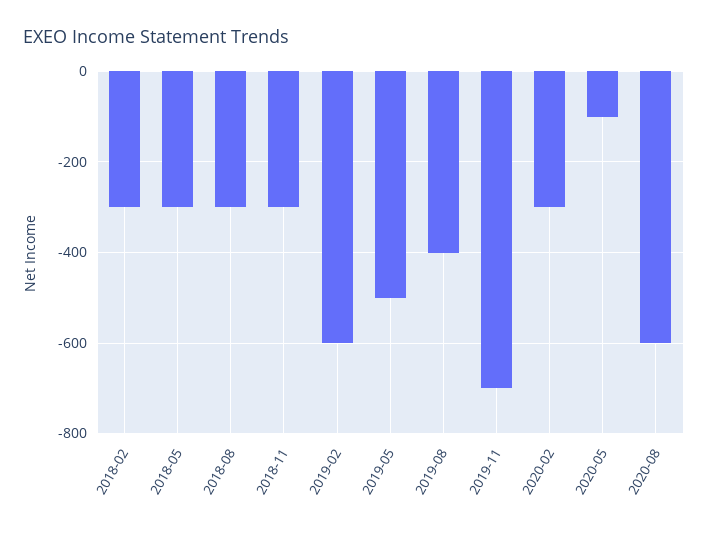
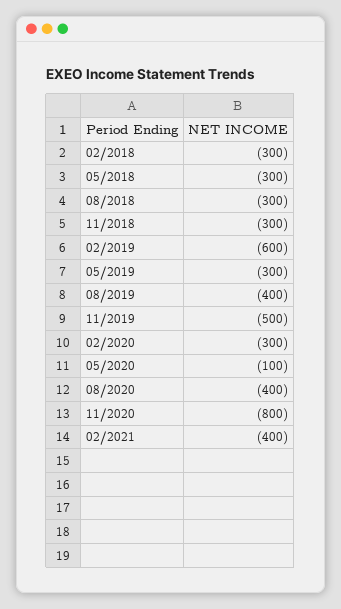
2019-05: -500 -> -300
2019-11: -700 -> -500
2020-08: -600 -> -400
11/2020: none -> -800
02/2021: none -> -400

